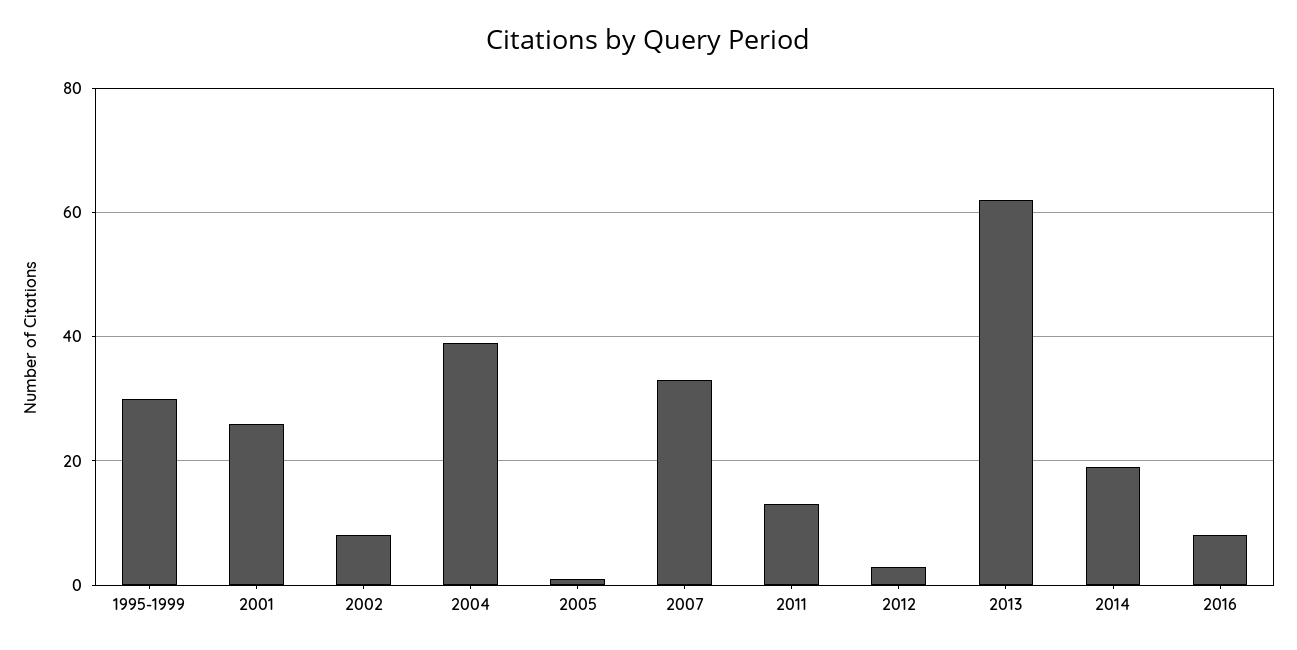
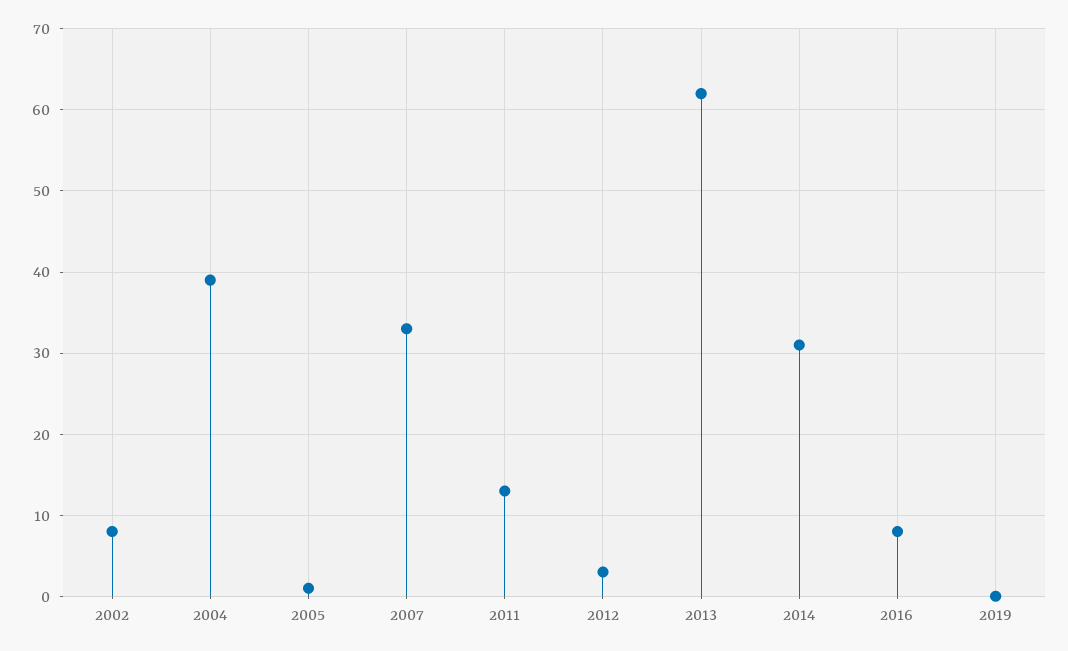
1995-1999: 30 -> none
2001: 25 -> none
2014: 20 -> 31
2019: none -> 0

